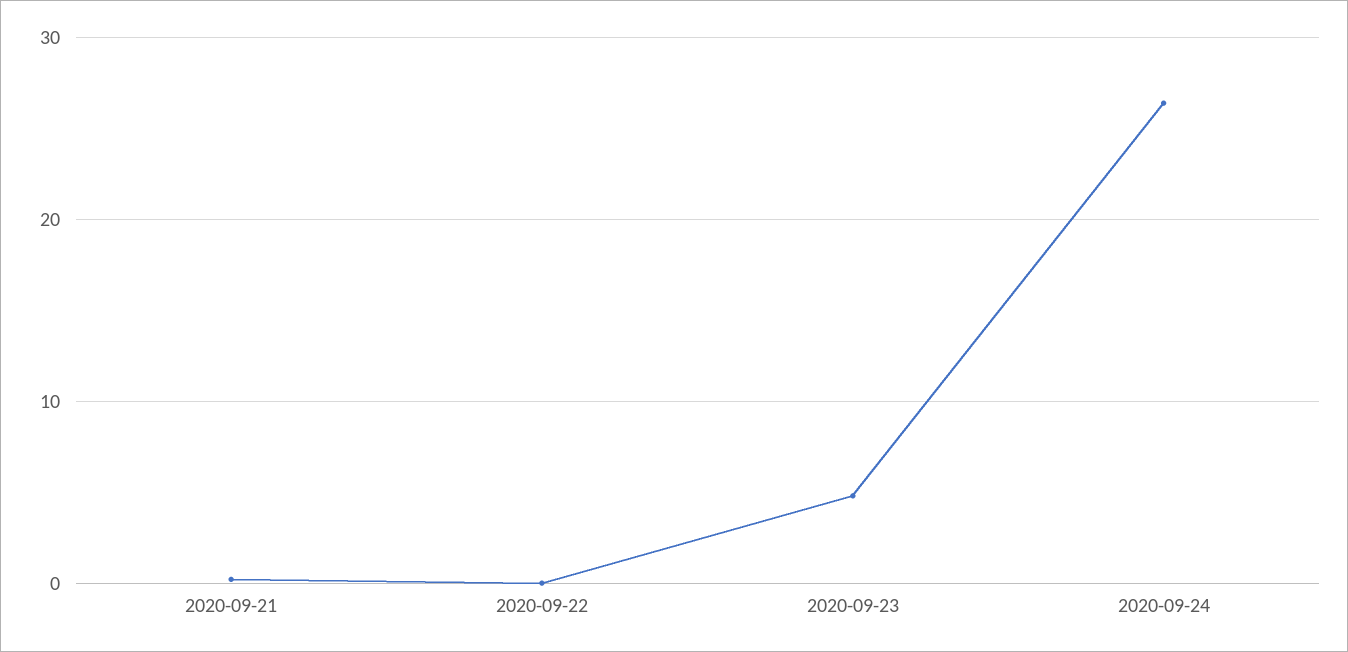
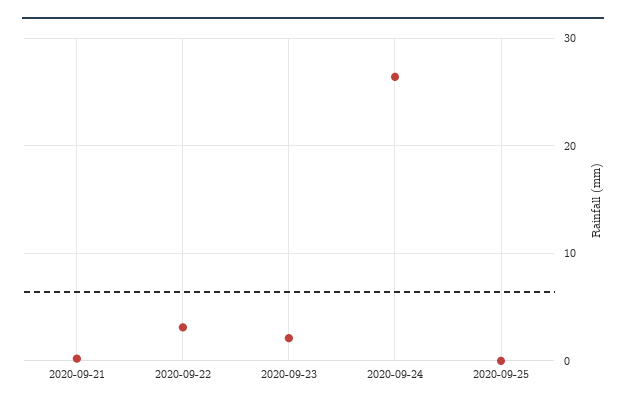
2020-09-22: 0 -> 3
2020-09-23: 5 -> 2
2020-09-25: none -> 0

